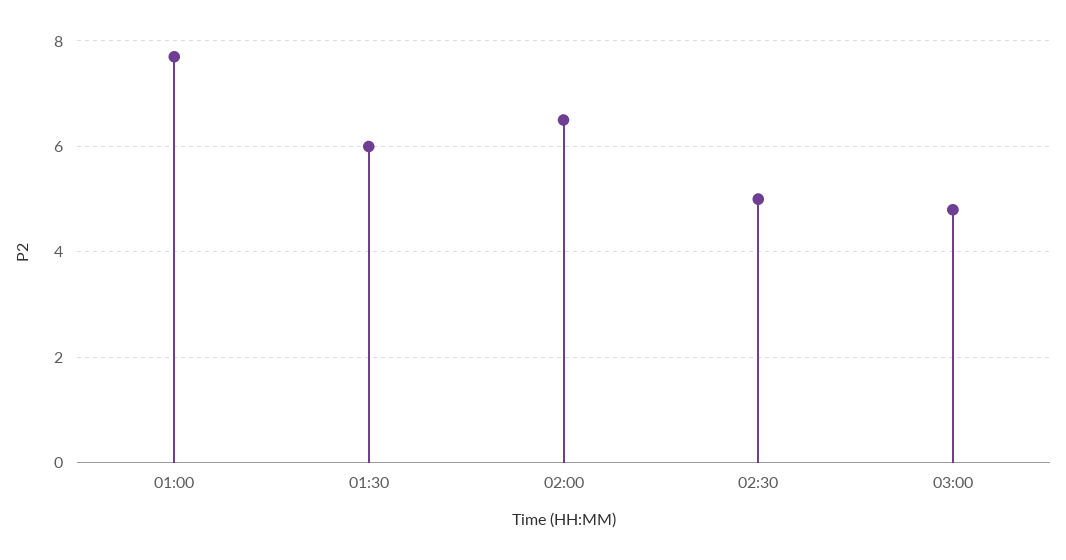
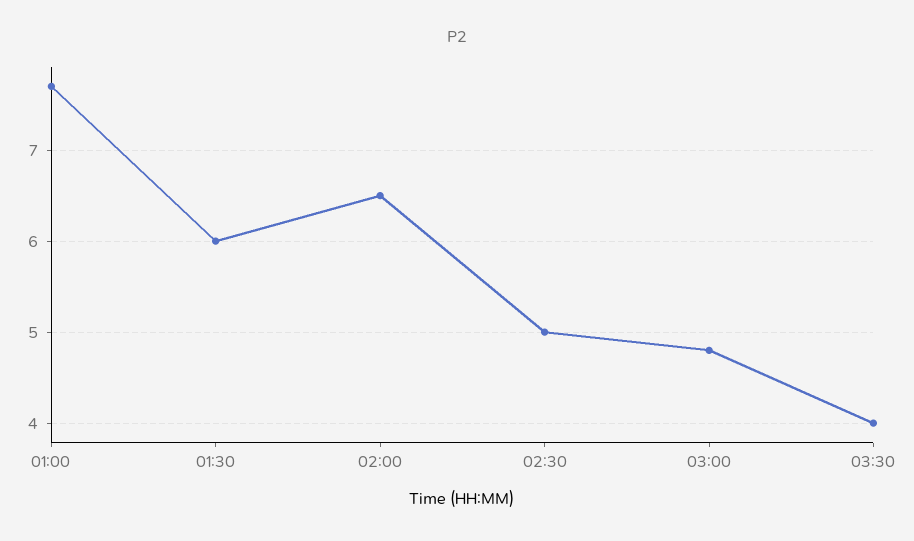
03:30: none -> 4

